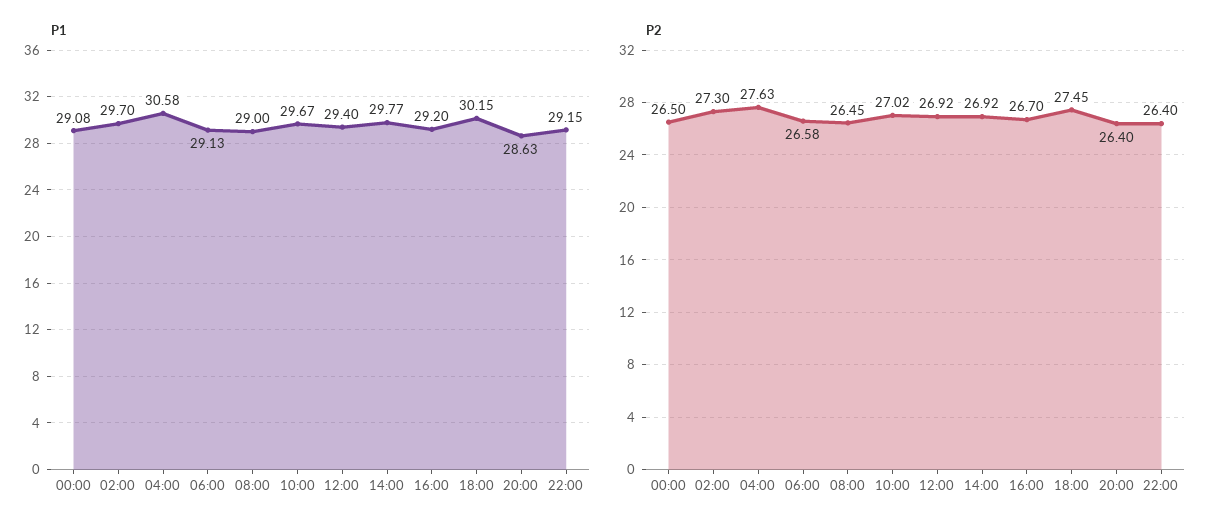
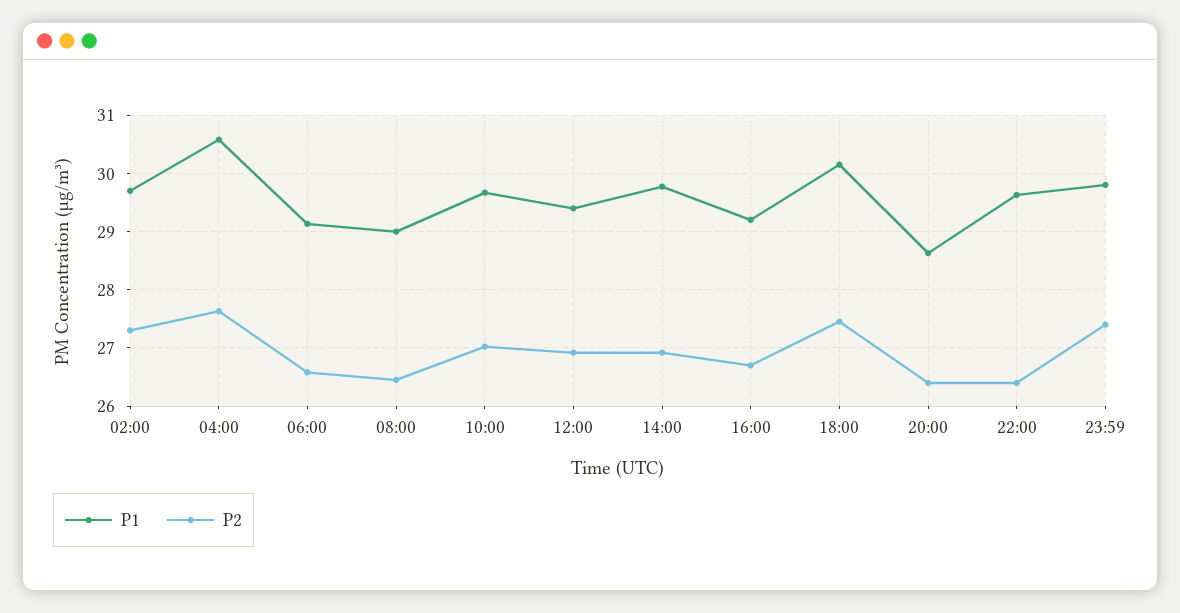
P1, 00:00: 29.08 -> none
P1, 22:00: 29.15 -> 29.6
P2, 00:00: 26.5 -> none
P1, 23:59: none -> 29.8
P2, 23:59: none -> 27.4

